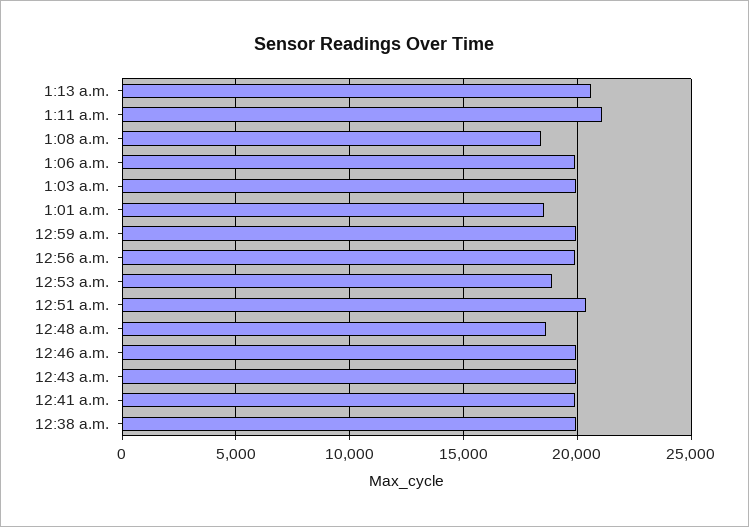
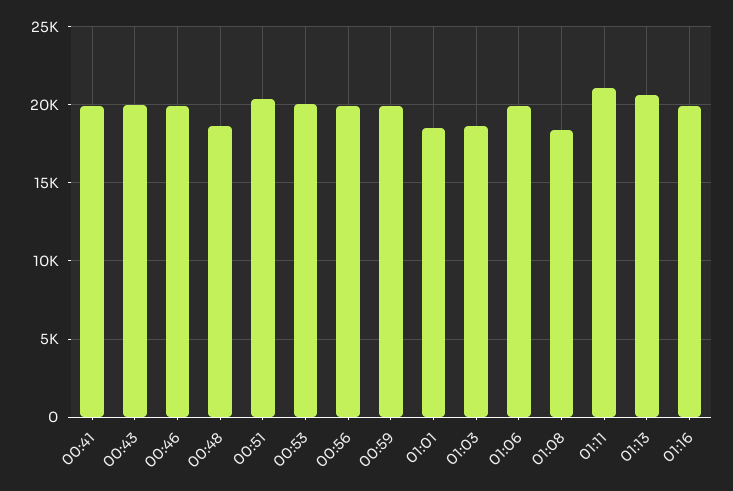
1:03 a.m.: 20000 -> 18500
12:53 a.m.: 19000 -> 20000
12:38 a.m.: 20000 -> none
01:16: none -> 20000

